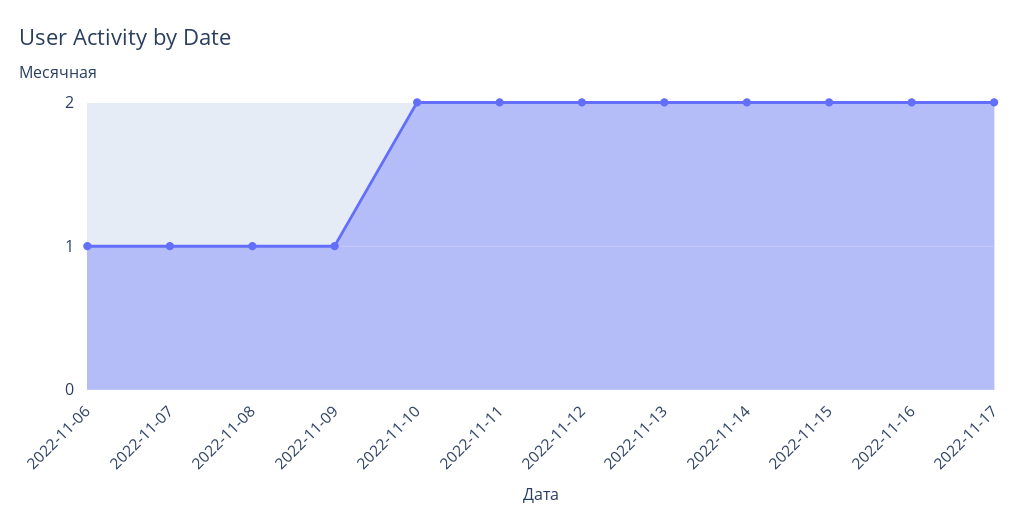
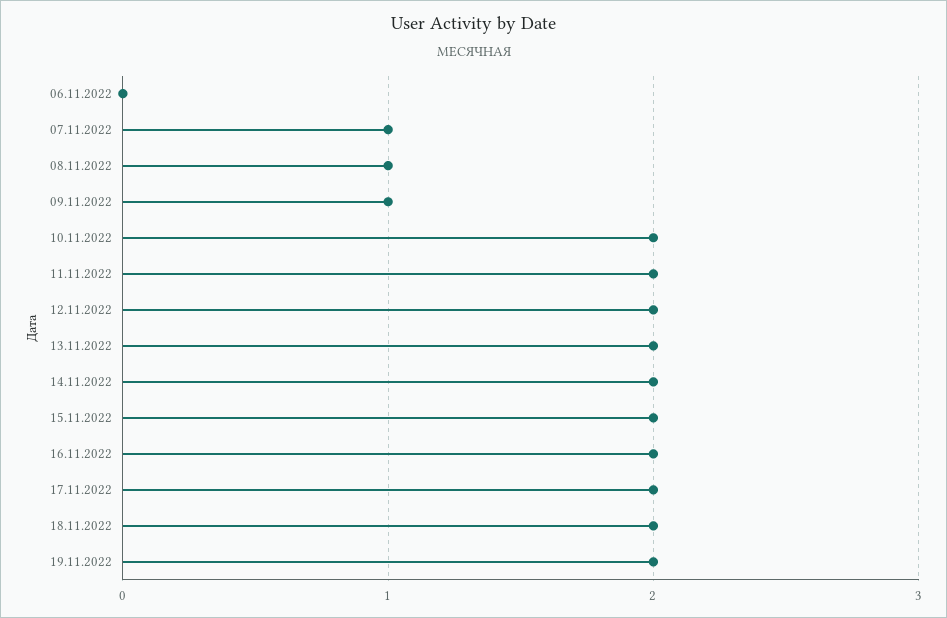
2022-11-06: 1 -> 0
18.11.2022: none -> 2
19.11.2022: none -> 2

